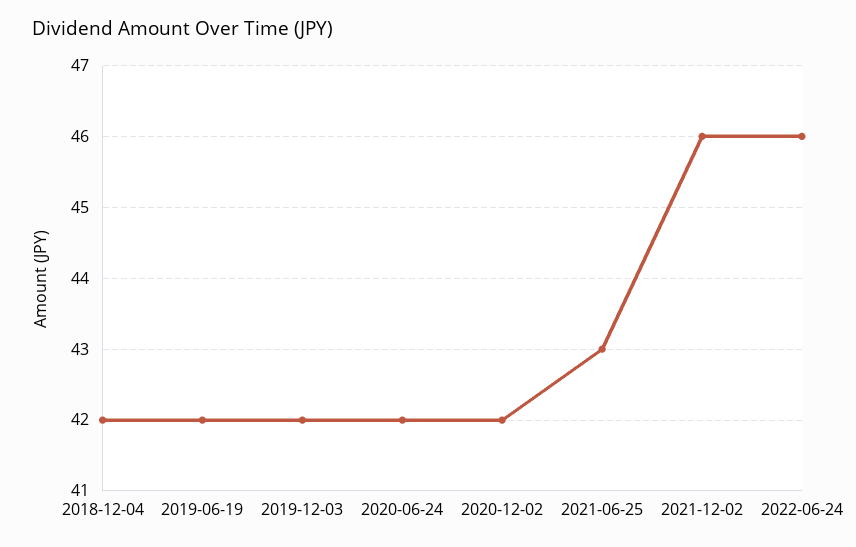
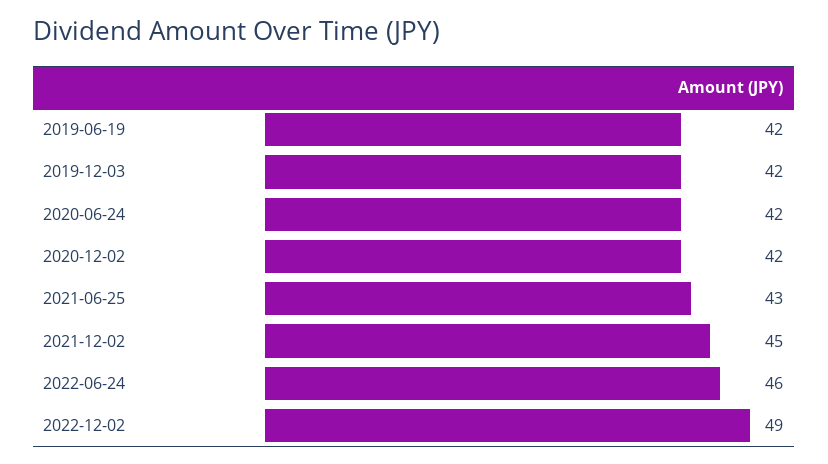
2018-12-04: 42 -> none
2021-12-02: 46 -> 45
2022-12-02: none -> 49

